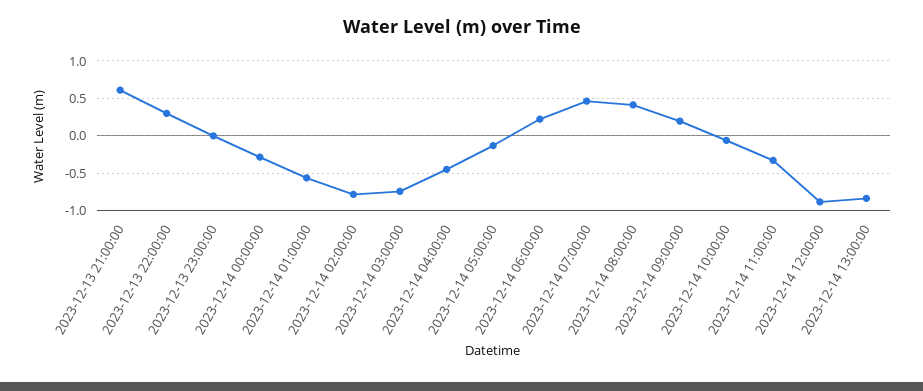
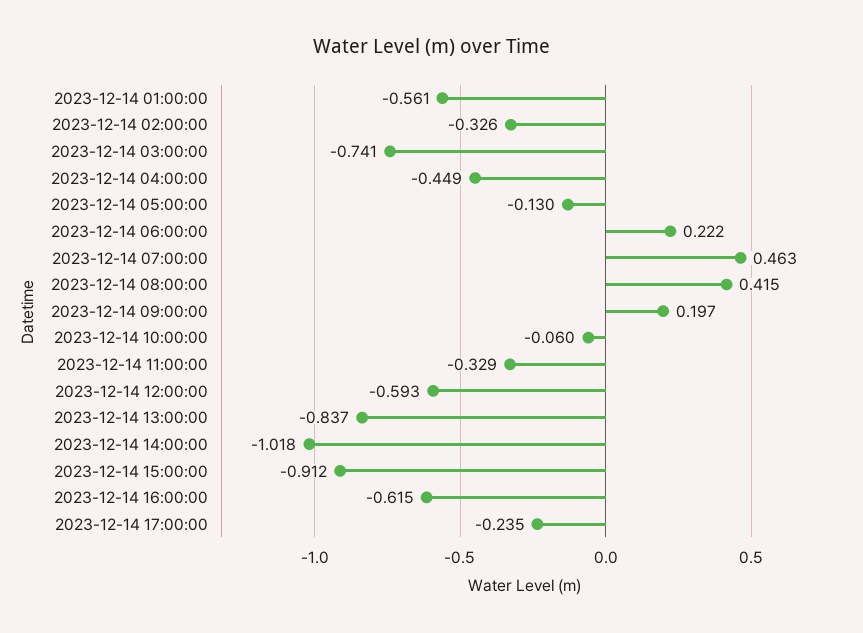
2023-12-13 21:00:00: 0.6 -> none
2023-12-13 22:00:00: 0.3 -> none
2023-12-13 23:00:00: 0 -> none
2023-12-14 00:00:00: -0.3 -> none
2023-12-14 02:00:00: -0.8 -> -0.326
2023-12-14 12:00:00: -0.9 -> -0.593
2023-12-14 14:00:00: none -> -1.018
2023-12-14 15:00:00: none -> -0.912
2023-12-14 16:00:00: none -> -0.615
2023-12-14 17:00:00: none -> -0.235

